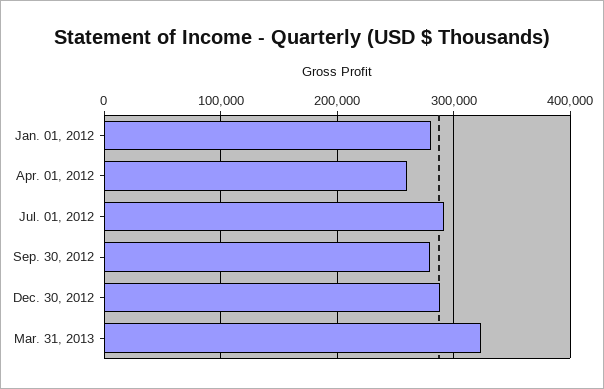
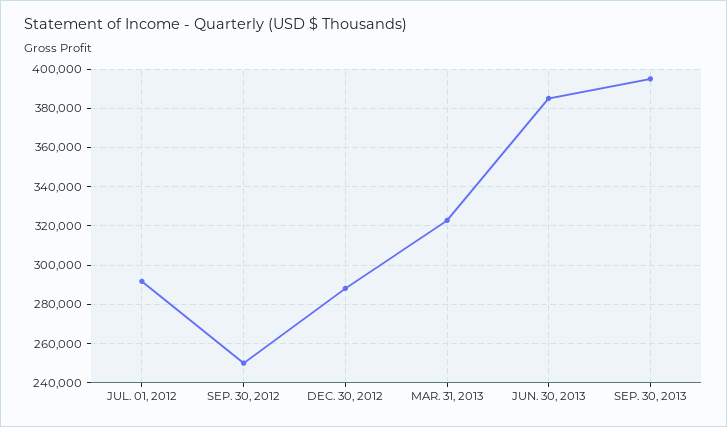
Jan. 01, 2012: 280000 -> none
Apr. 01, 2012: 260000 -> none
Sep. 30, 2012: 280000 -> 250000
JUN. 30, 2013: none -> 385000
SEP. 30, 2013: none -> 395000

